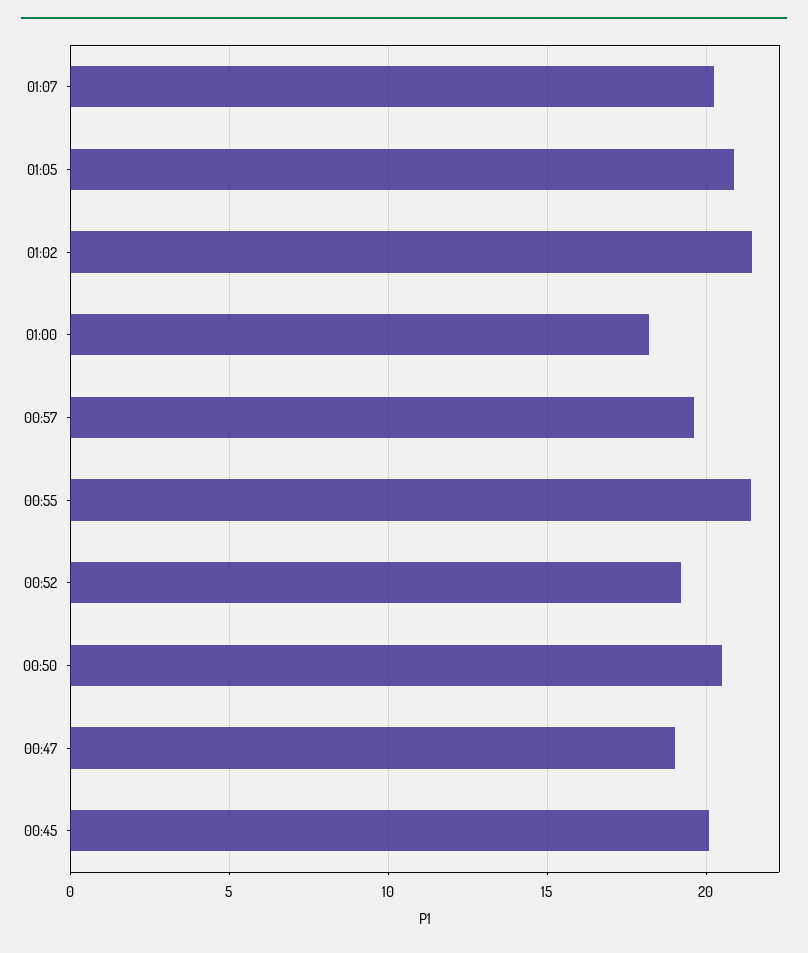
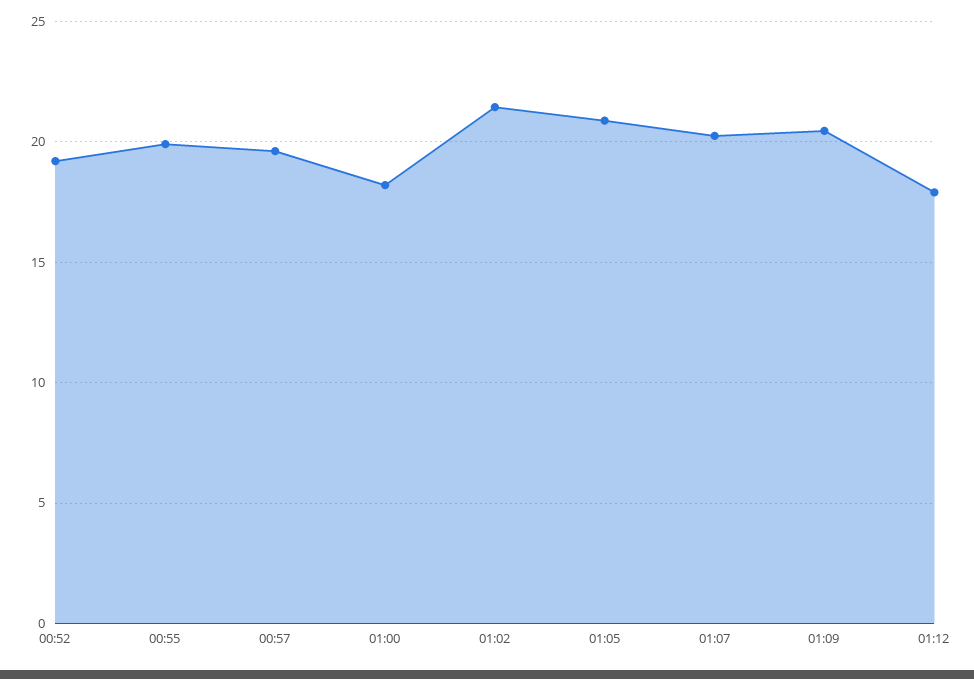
00:55: 21.5 -> 20
00:50: 20.5 -> none
00:47: 19 -> none
00:45: 20 -> none
01:09: none -> 20.5
01:12: none -> 18

